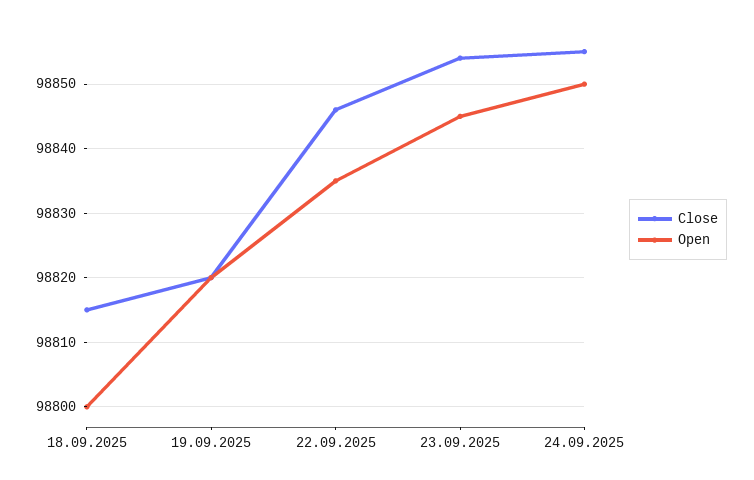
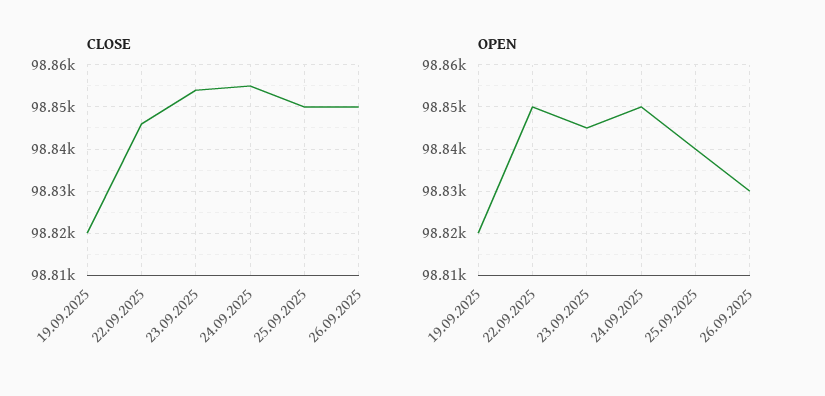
Close, 18.09.2025: 98815 -> none
Open, 18.09.2025: 98800 -> none
Open, 22.09.2025: 98835 -> 98850
Close, 25.09.2025: none -> 98850
Close, 26.09.2025: none -> 98850
Open, 25.09.2025: none -> 98840
Open, 26.09.2025: none -> 98830

